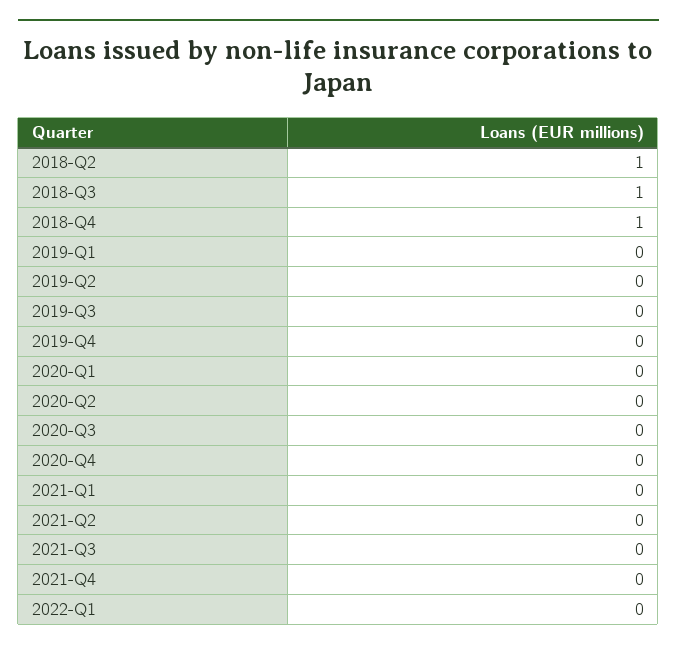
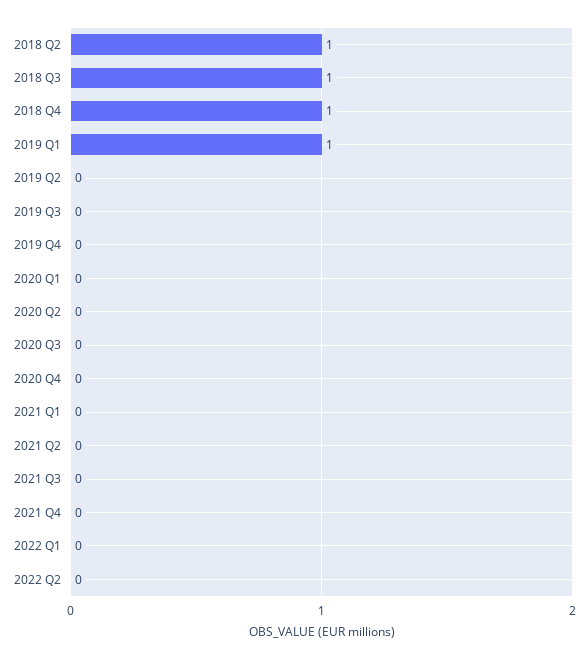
2019-Q1: 0 -> 1
2022 Q2: none -> 0

